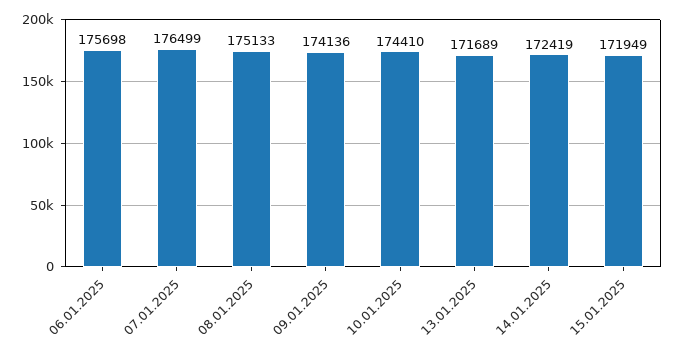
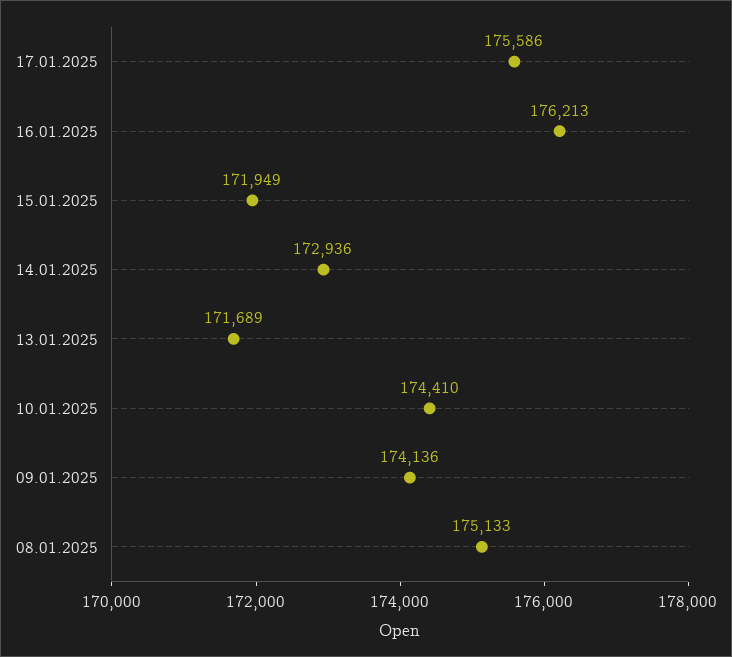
06.01.2025: 175698 -> none
07.01.2025: 176499 -> none
14.01.2025: 172419 -> 172936
17.01.2025: none -> 175586
16.01.2025: none -> 176213

